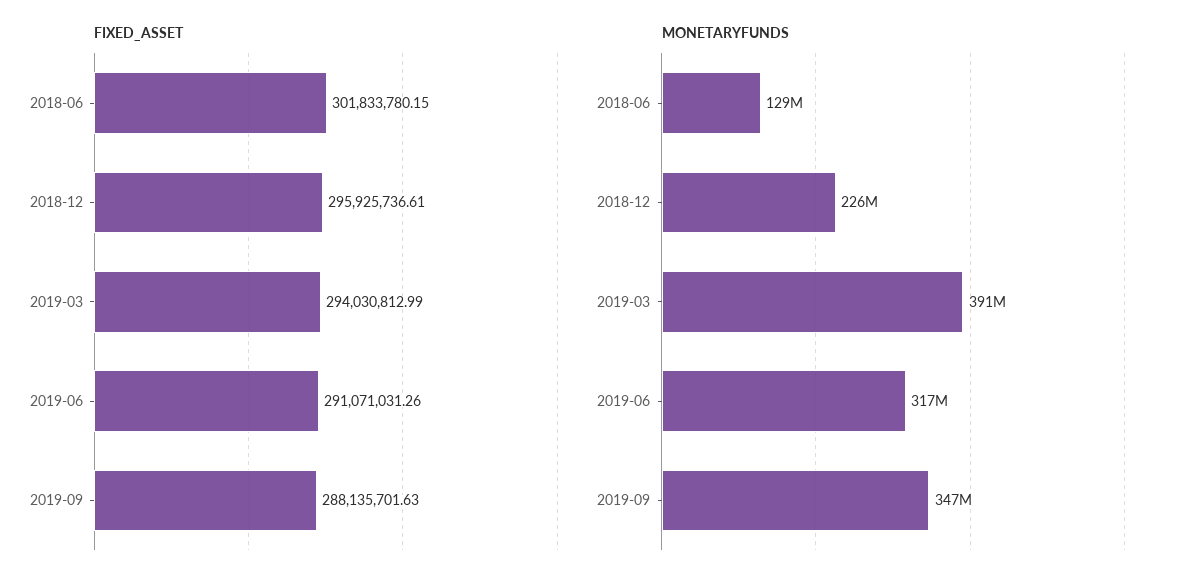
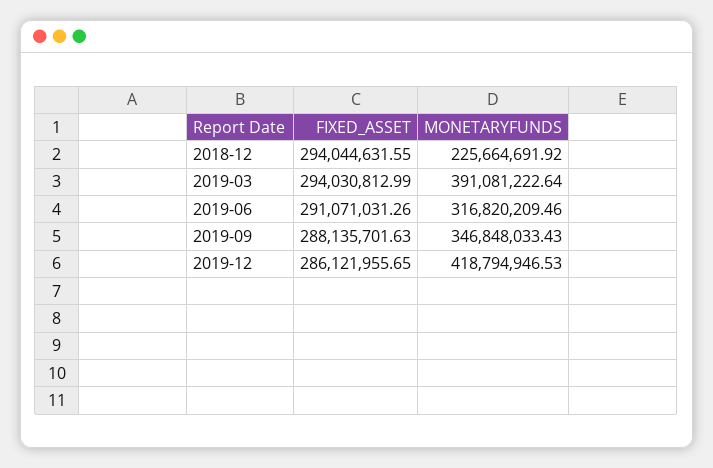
FIXED_ASSET, 2018-06: 301833780.15 -> none
FIXED_ASSET, 2018-12: 295925736.61 -> 294044631.55
MONETARYFUNDS, 2018-06: 129000000 -> none
FIXED_ASSET, 2019-12: none -> 286121955.65
MONETARYFUNDS, 2019-12: none -> 418794946.53

